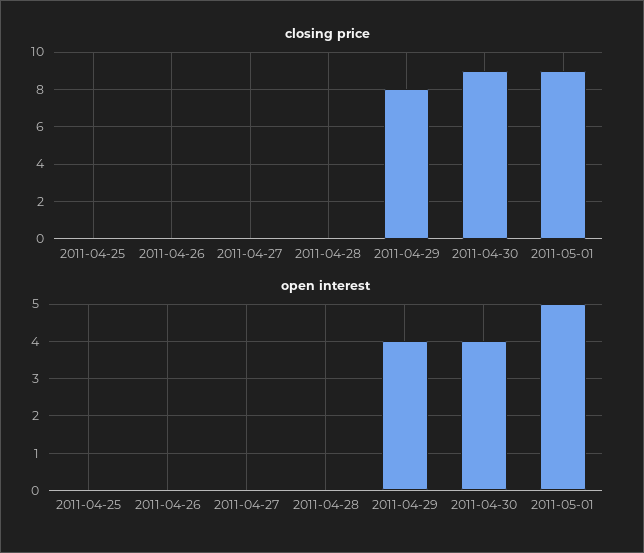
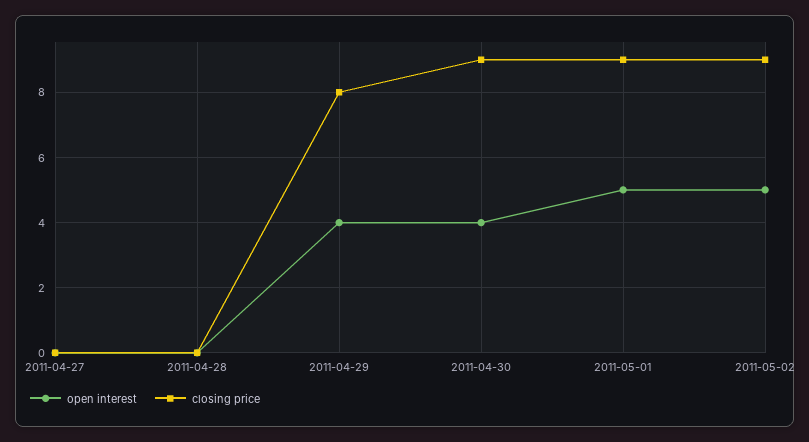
closing price, 2011-04-25: 0 -> none
closing price, 2011-04-26: 0 -> none
open interest, 2011-04-25: 0 -> none
open interest, 2011-04-26: 0 -> none
open interest, 2011-05-02: none -> 5
closing price, 2011-05-02: none -> 9

